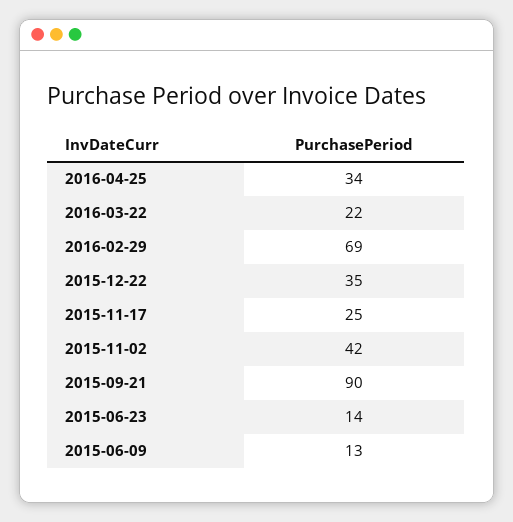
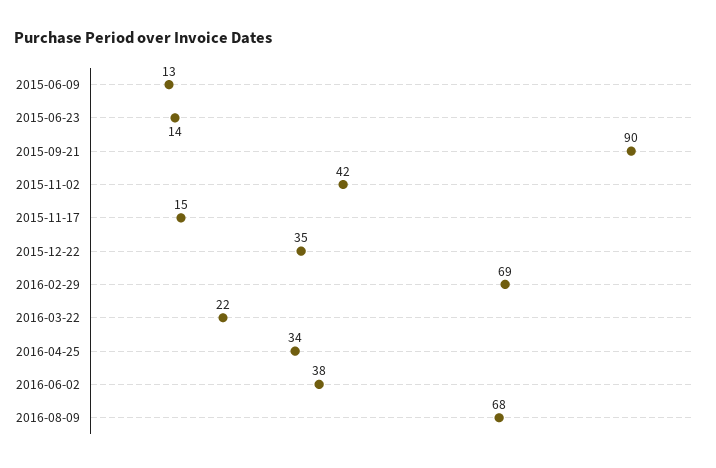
2015-11-17: 25 -> 15
2016-06-02: none -> 38
2016-08-09: none -> 68

